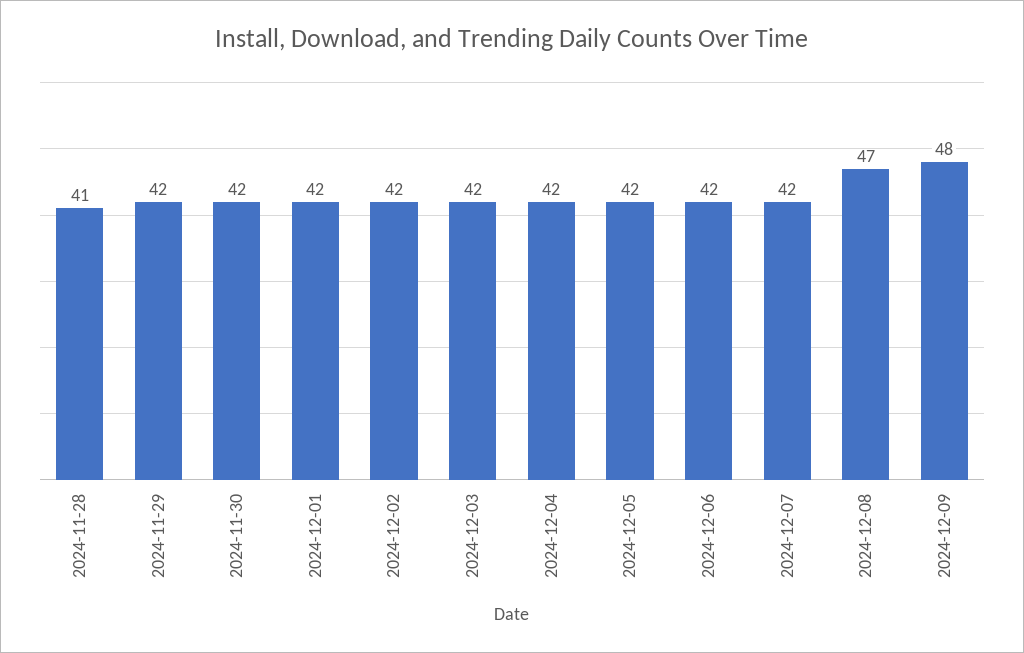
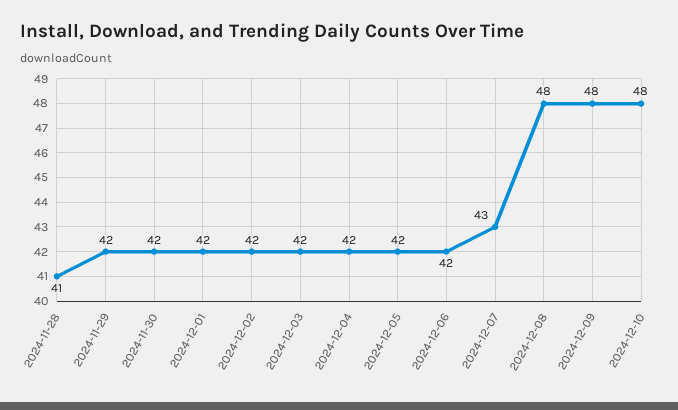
2024-12-07: 42 -> 43
2024-12-08: 47 -> 48
2024-12-10: none -> 48

